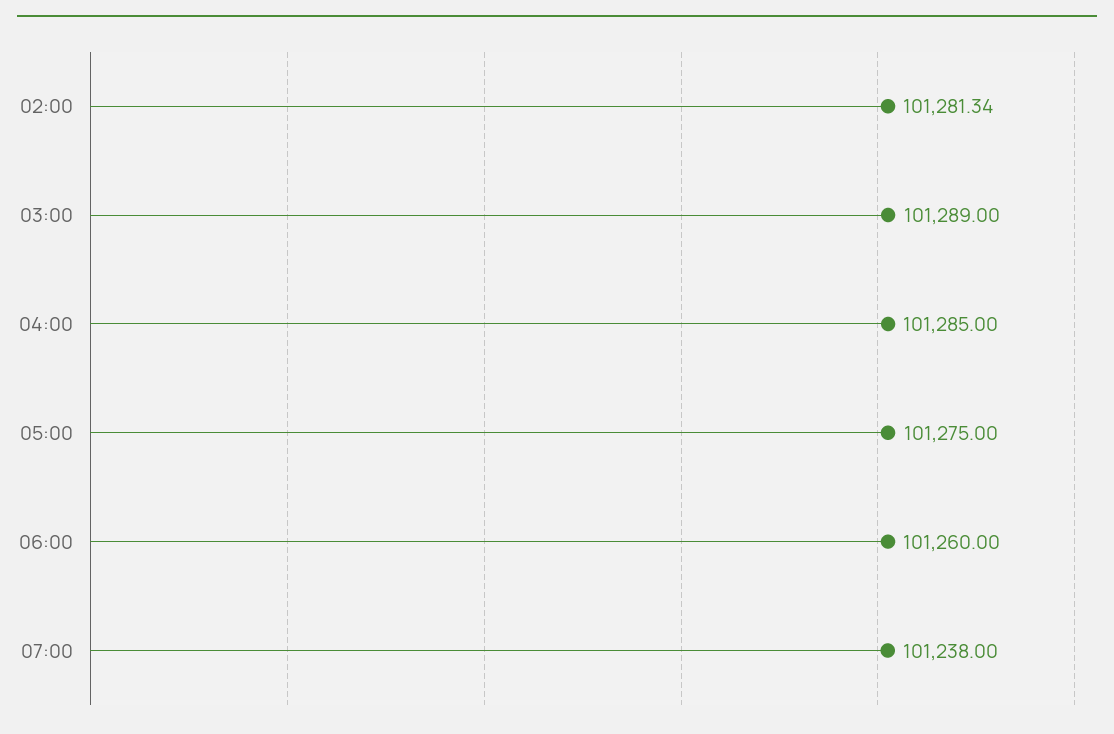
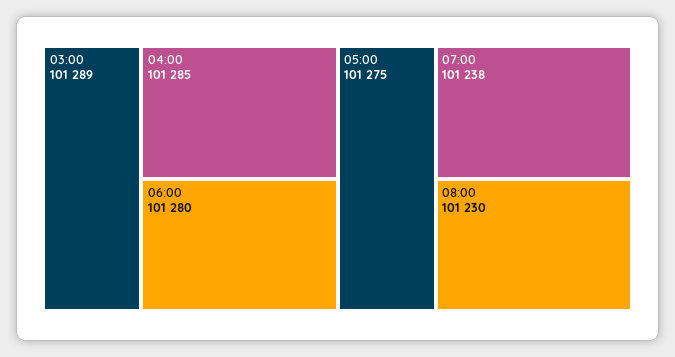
02:00: 101281.34 -> none
06:00: 101260 -> 101280
08:00: none -> 101230

